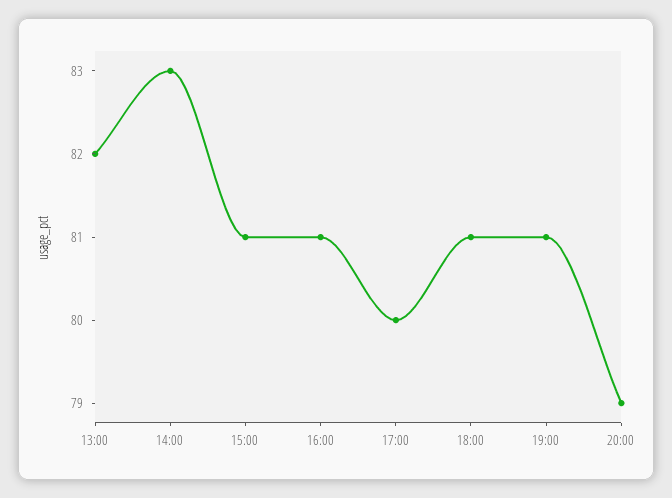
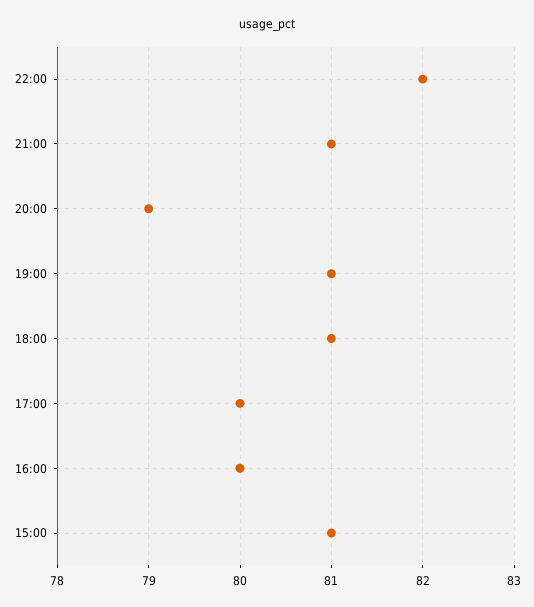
13:00: 82 -> none
14:00: 83 -> none
16:00: 81 -> 80
22:00: none -> 82
21:00: none -> 81

